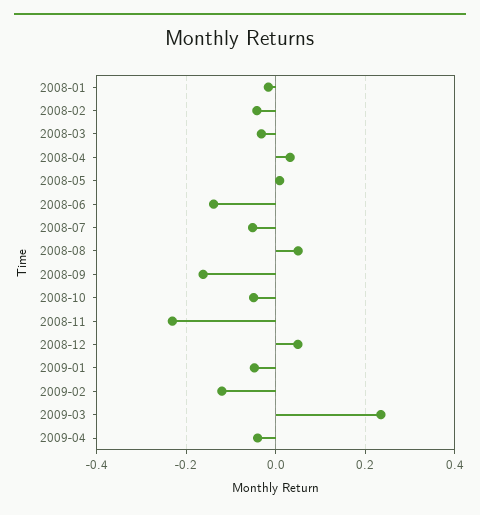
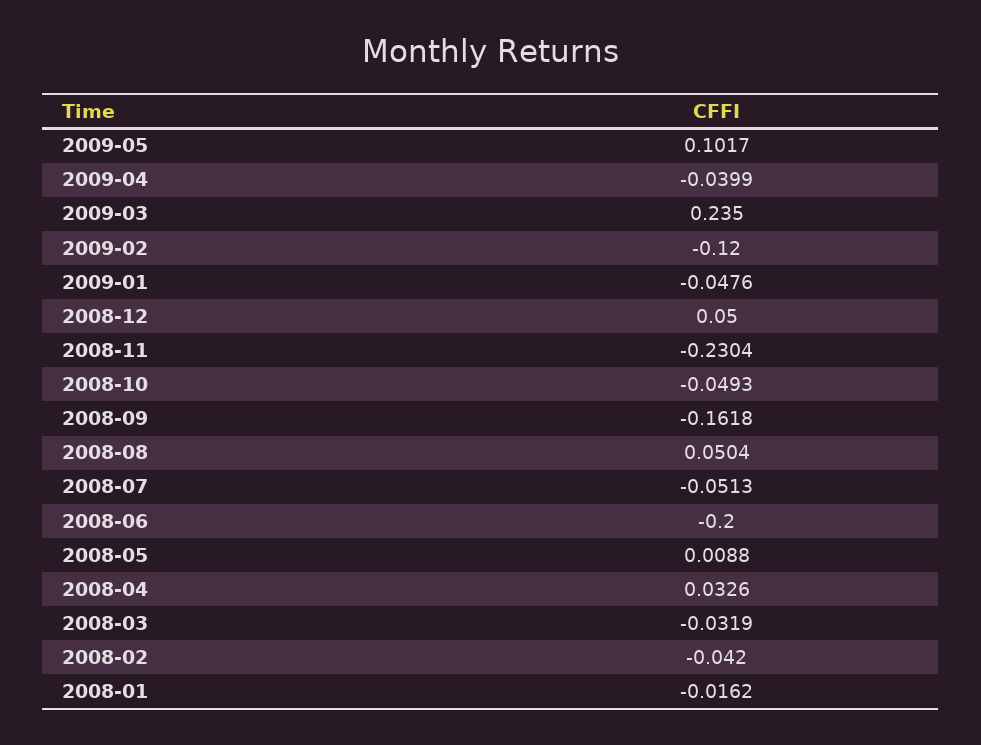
2008-06: -0.14 -> -0.2
2009-05: none -> 0.1017

